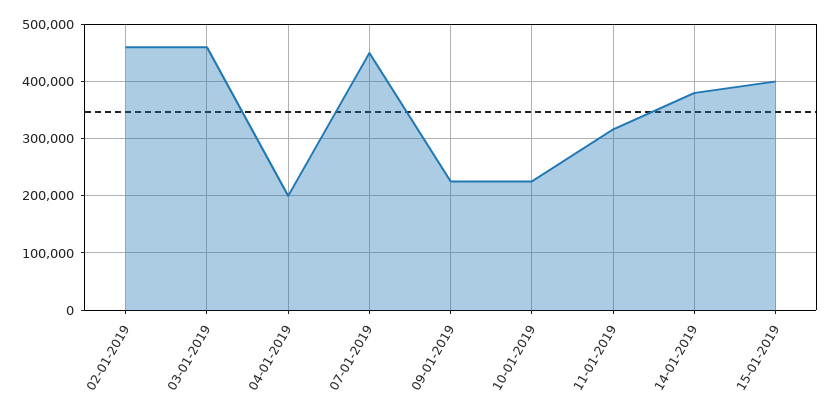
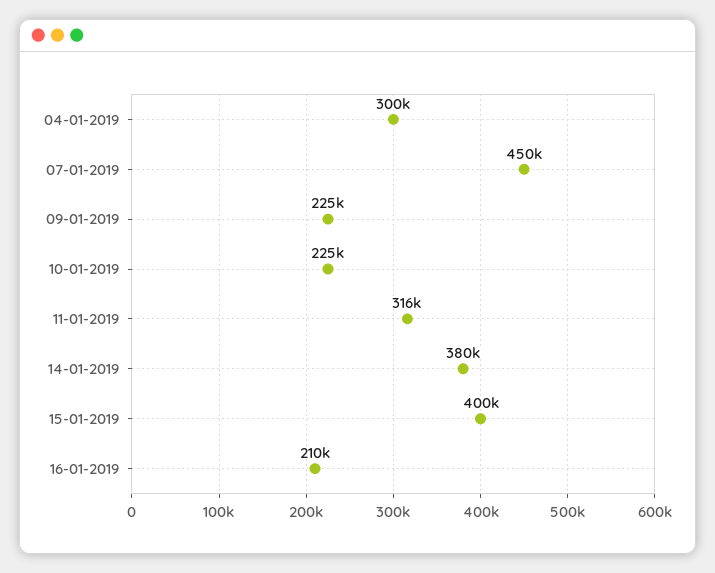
02-01-2019: 460000 -> none
03-01-2019: 460000 -> none
04-01-2019: 200000 -> 300000
16-01-2019: none -> 210000

